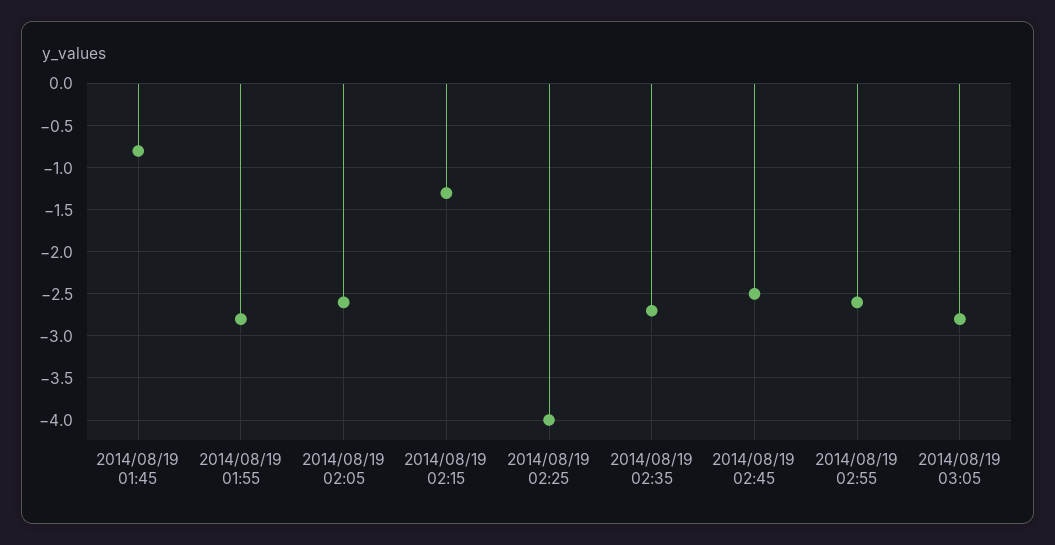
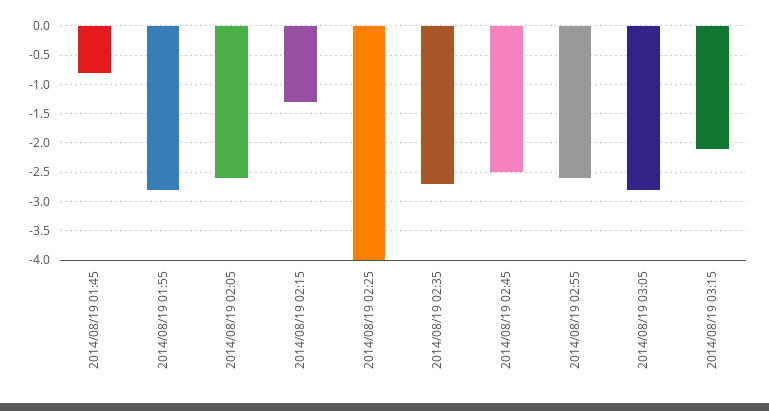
2014/08/19 03:15: none -> -2

